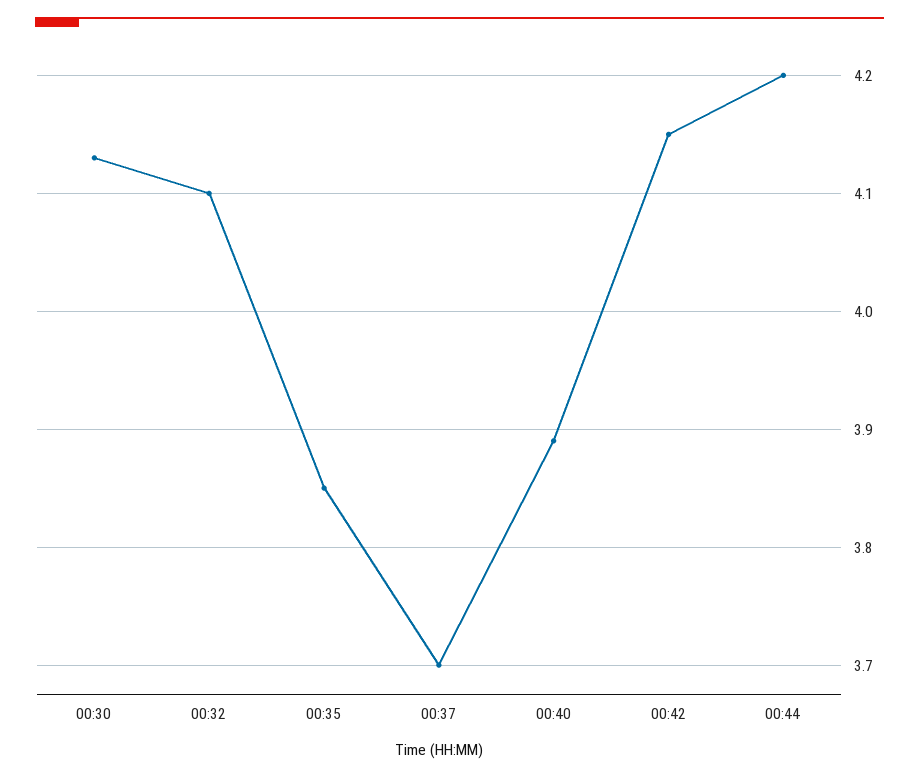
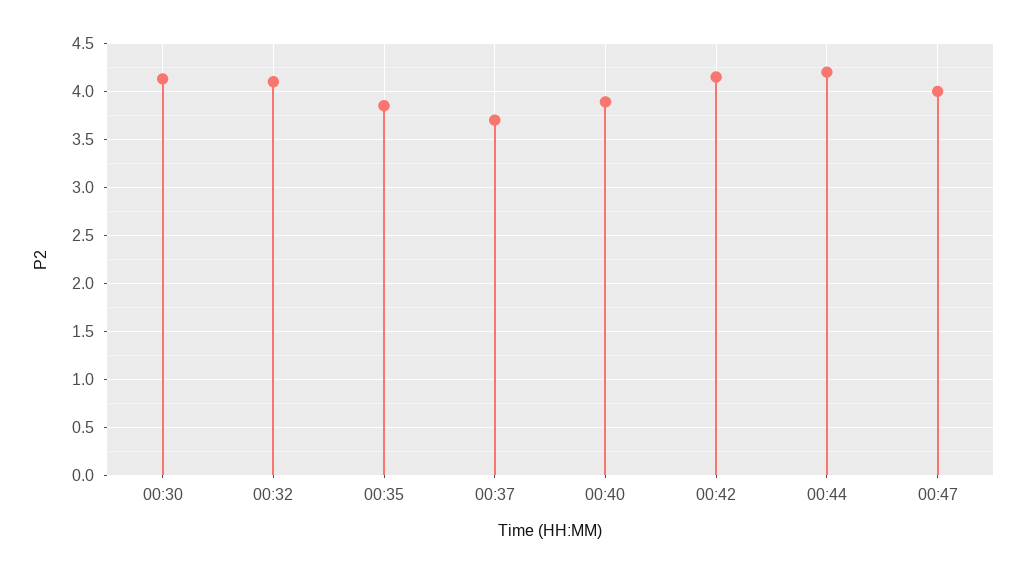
00:47: none -> 4

